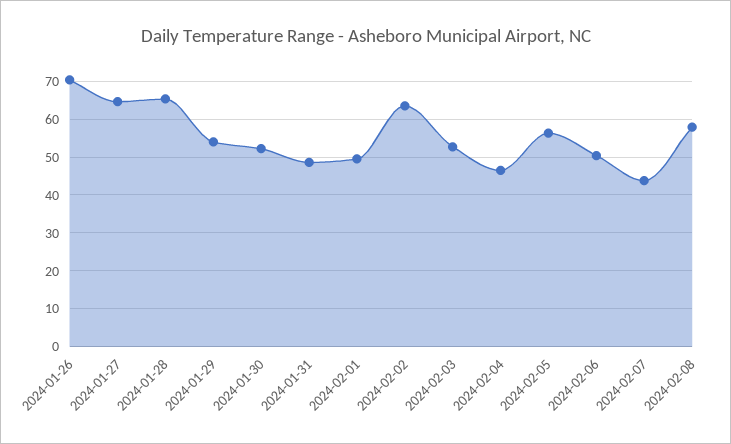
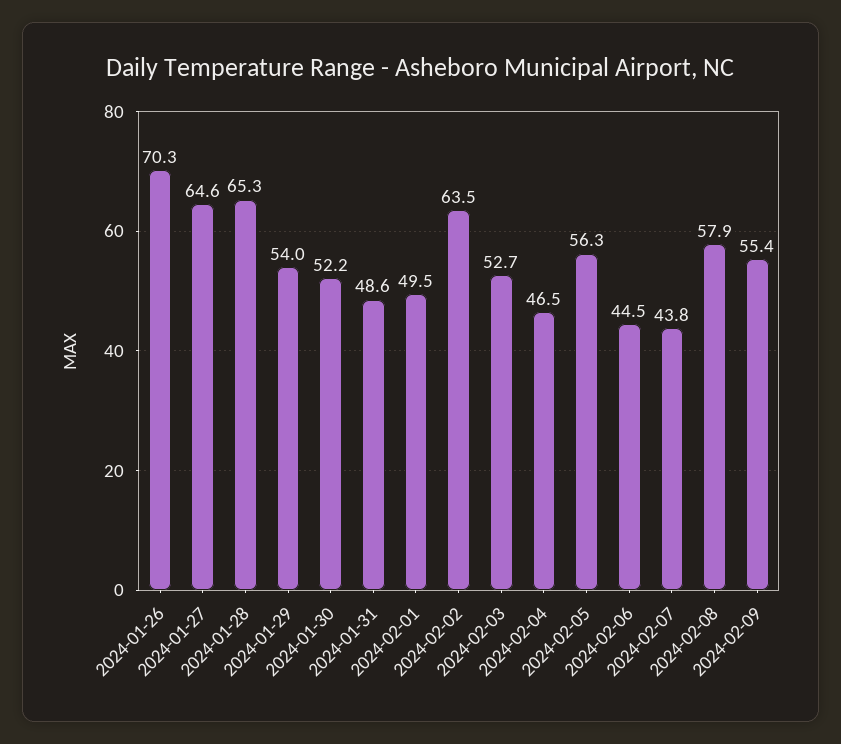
2024-02-06: 50 -> 44.5
2024-02-09: none -> 55.4

